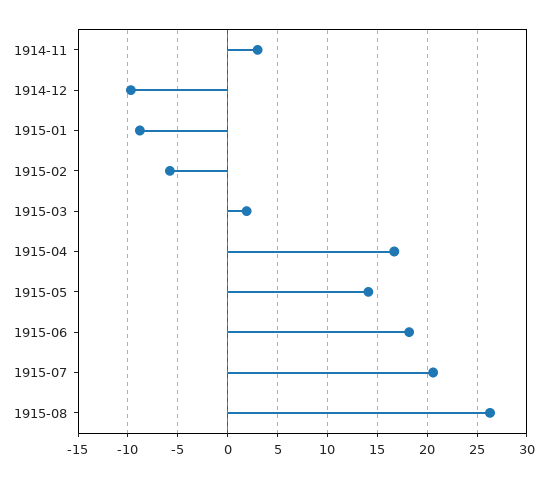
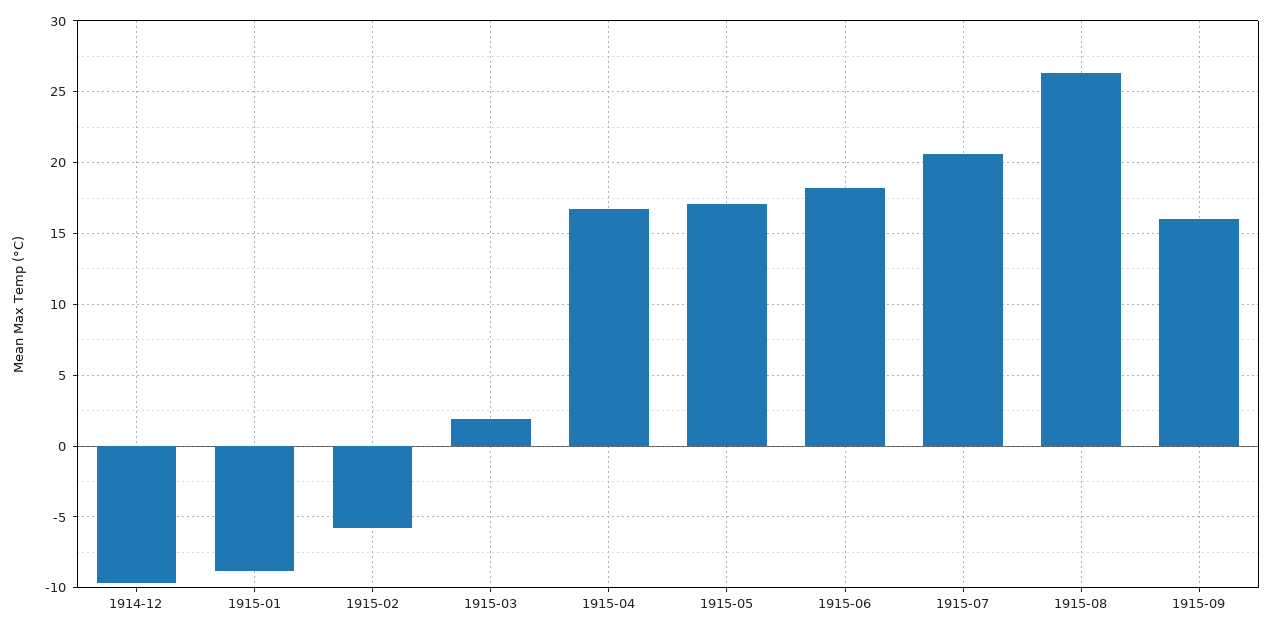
1914-11: 3 -> none
1915-05: 14 -> 17
1915-09: none -> 16

